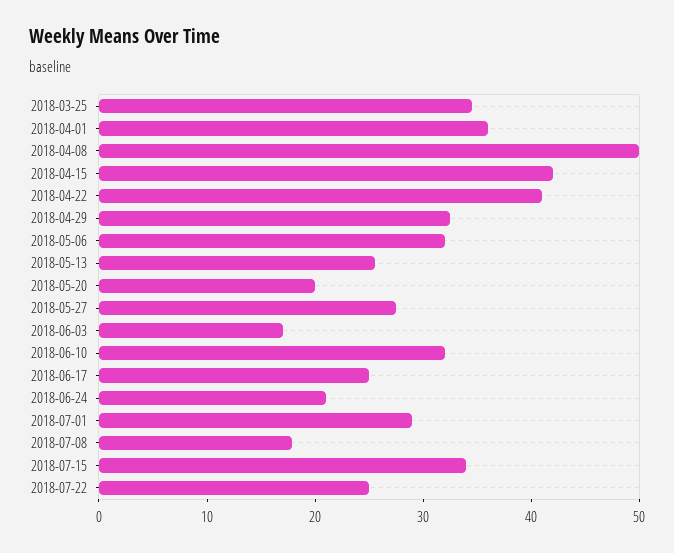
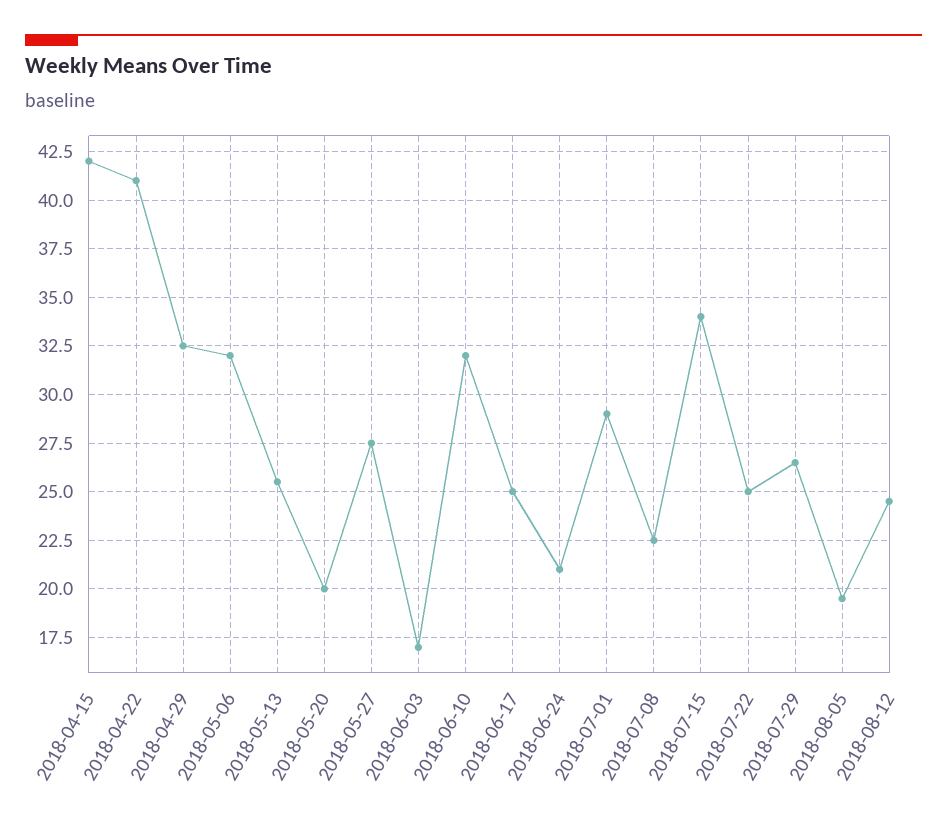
2018-03-25: 34 -> none
2018-04-01: 36 -> none
2018-04-08: 50 -> none
2018-07-08: 18 -> 22.5
2018-07-29: none -> 26.5
2018-08-05: none -> 19.5
2018-08-12: none -> 24.5

